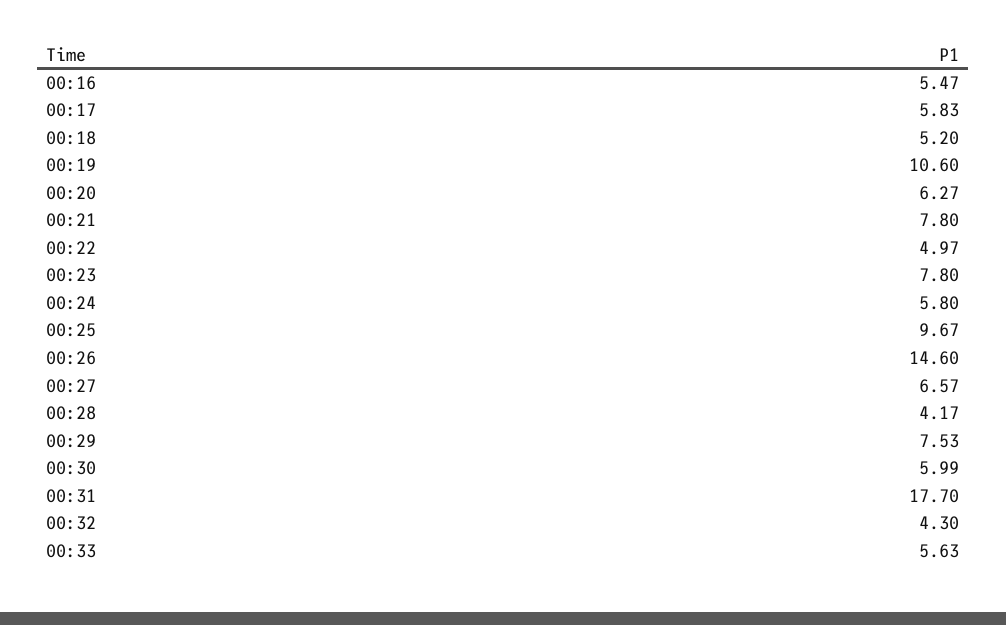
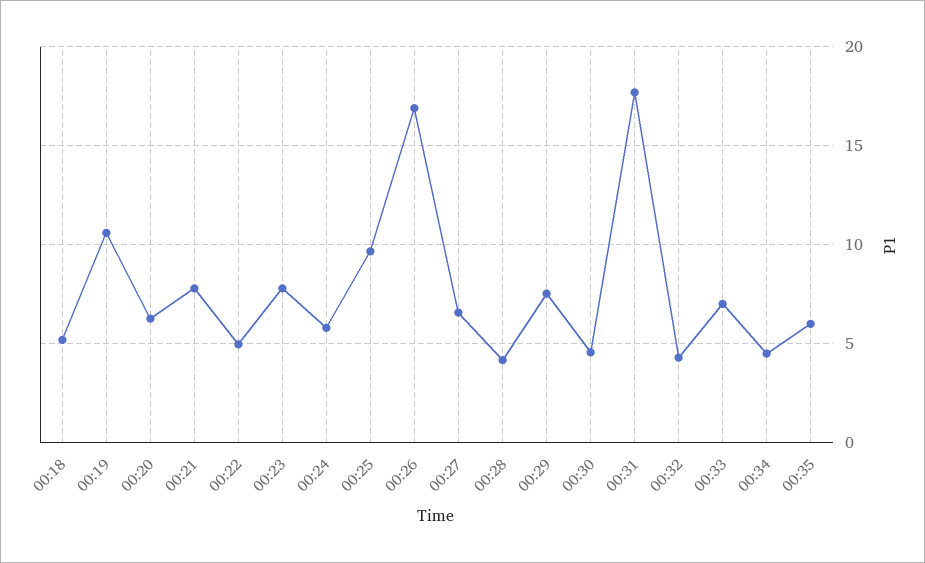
00:16: 5.47 -> none
00:17: 5.83 -> none
00:26: 14.6 -> 17
00:30: 5.99 -> 4.5
00:33: 5.63 -> 7
00:34: none -> 4.5
00:35: none -> 6

